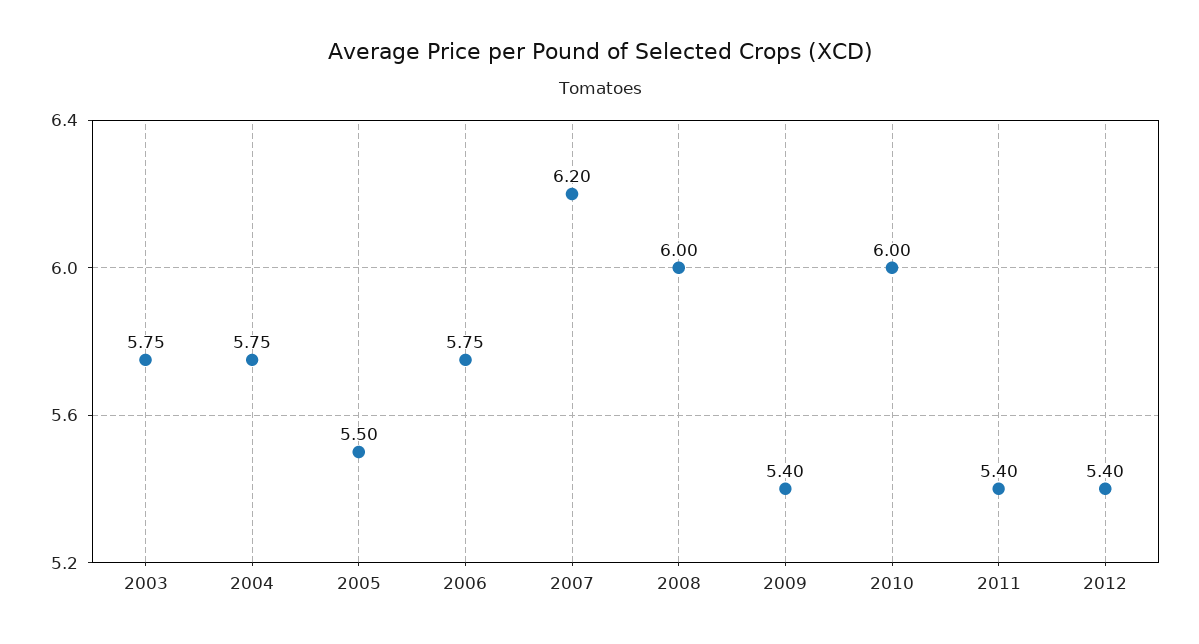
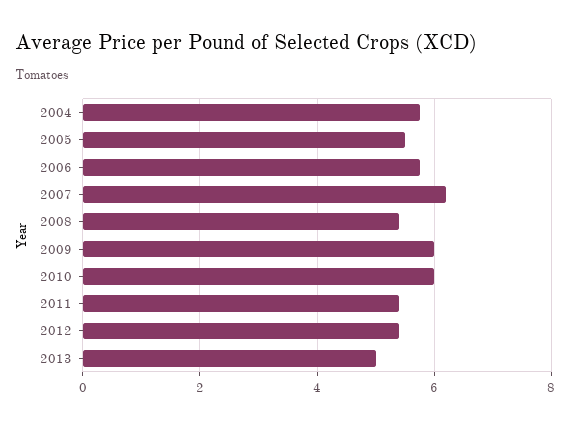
2003: 5.75 -> none
2008: 6 -> 5.4
2009: 5.4 -> 6
2013: none -> 5

